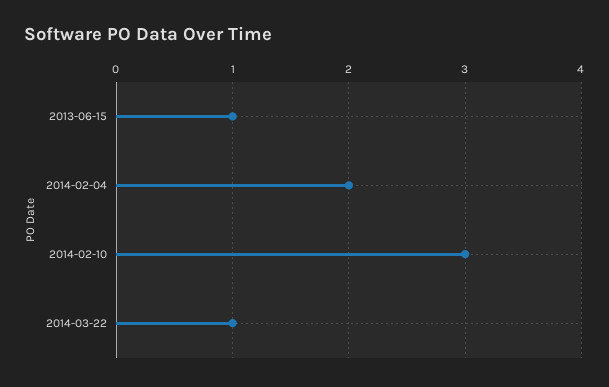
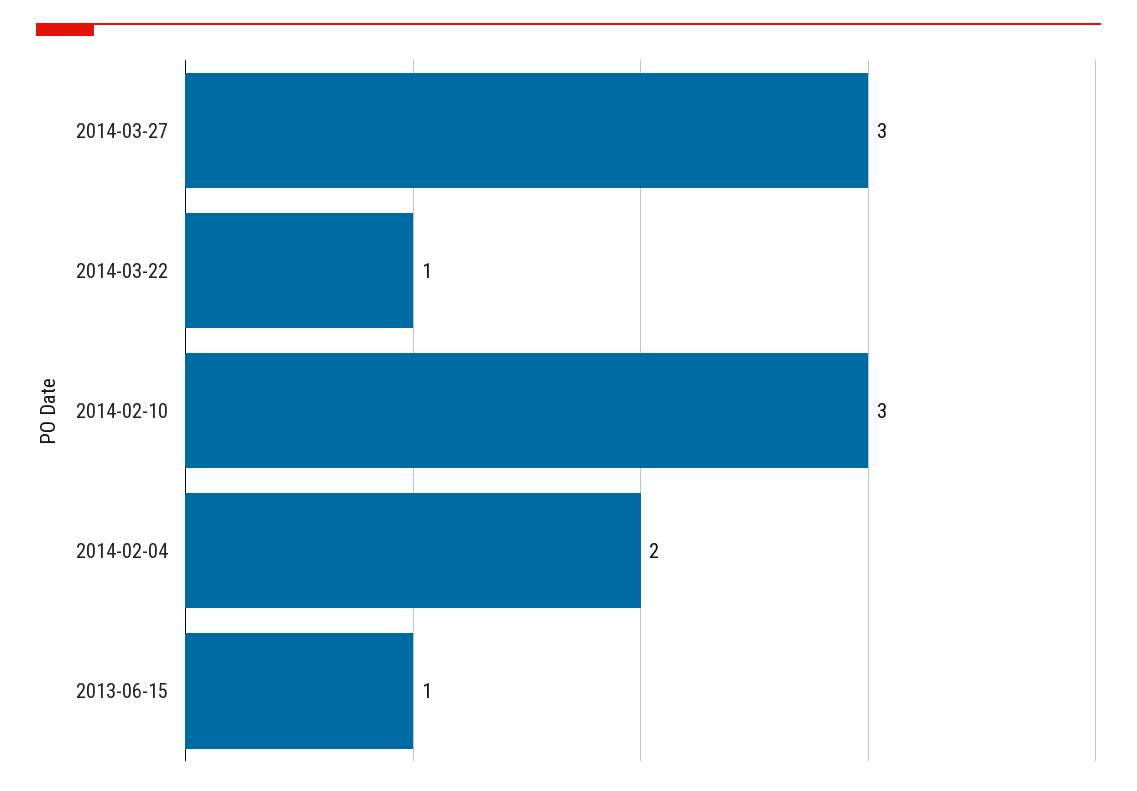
2014-03-27: none -> 3

